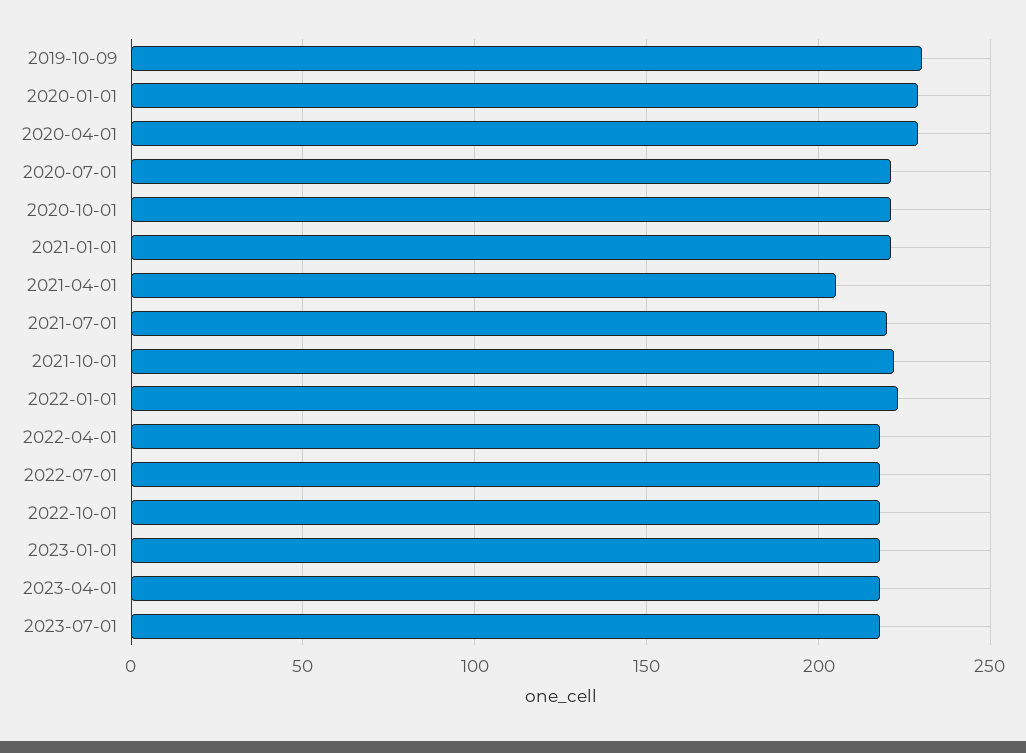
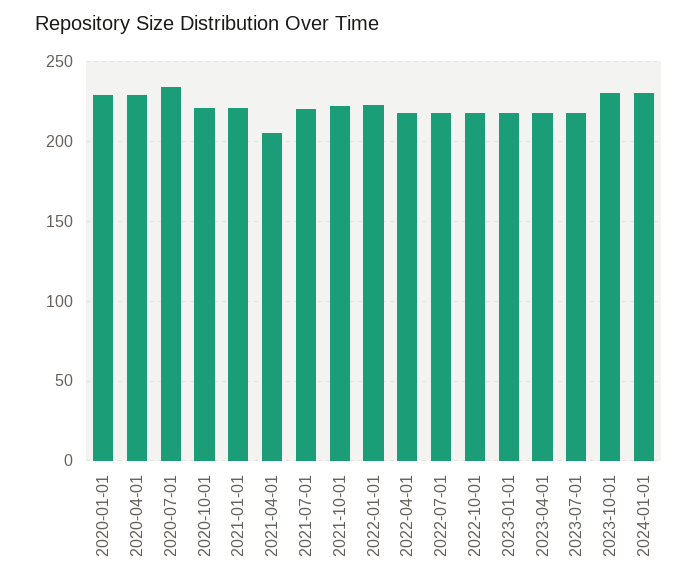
2019-10-09: 230 -> none
2020-07-01: 220 -> 235
2023-10-01: none -> 230
2024-01-01: none -> 230

